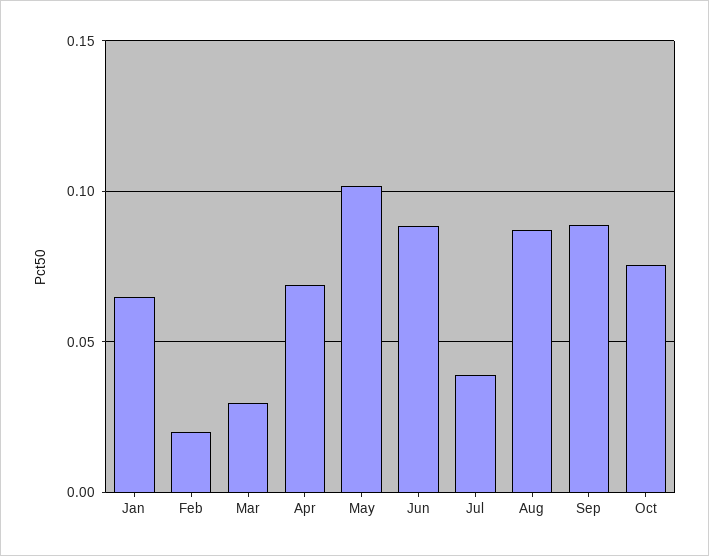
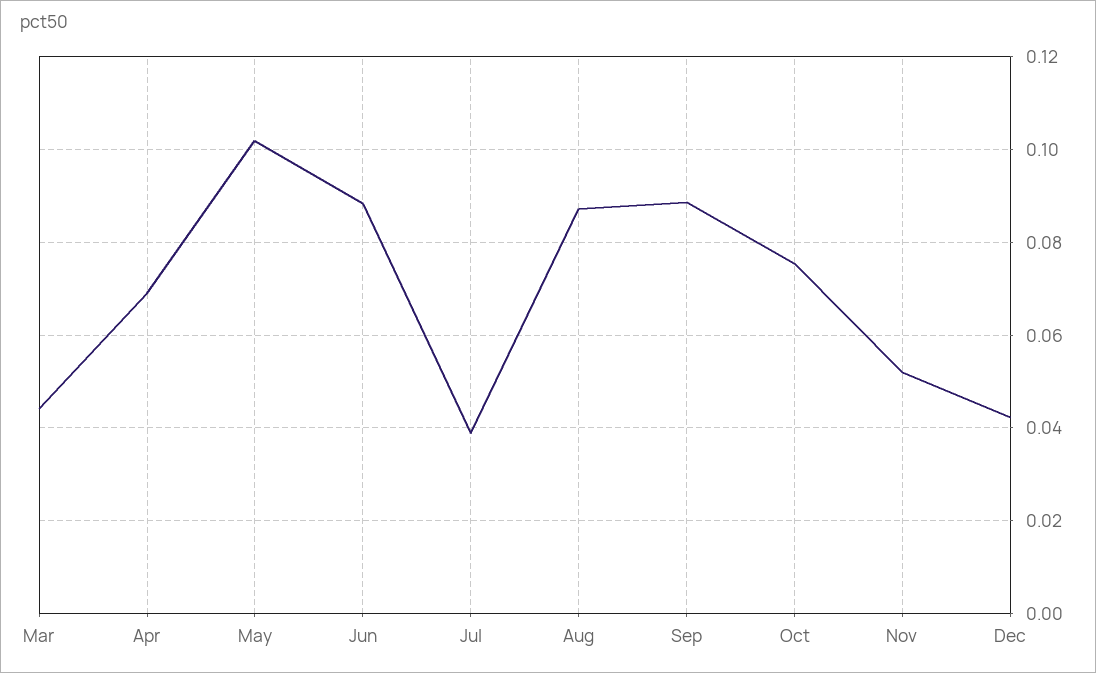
Jan: 0.065 -> none
Feb: 0.02 -> none
Mar: 0.03 -> 0.044
Nov: none -> 0.052
Dec: none -> 0.042

